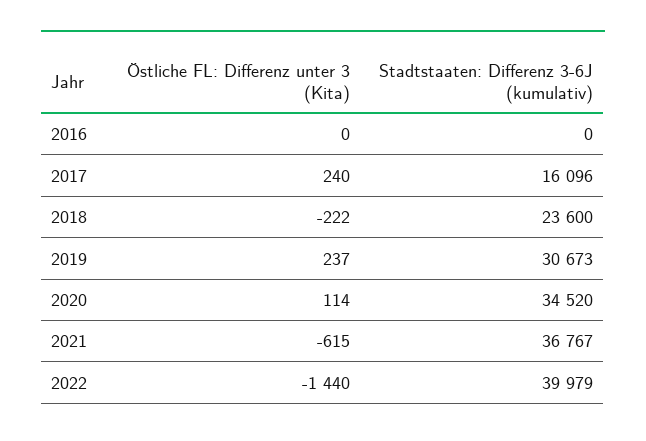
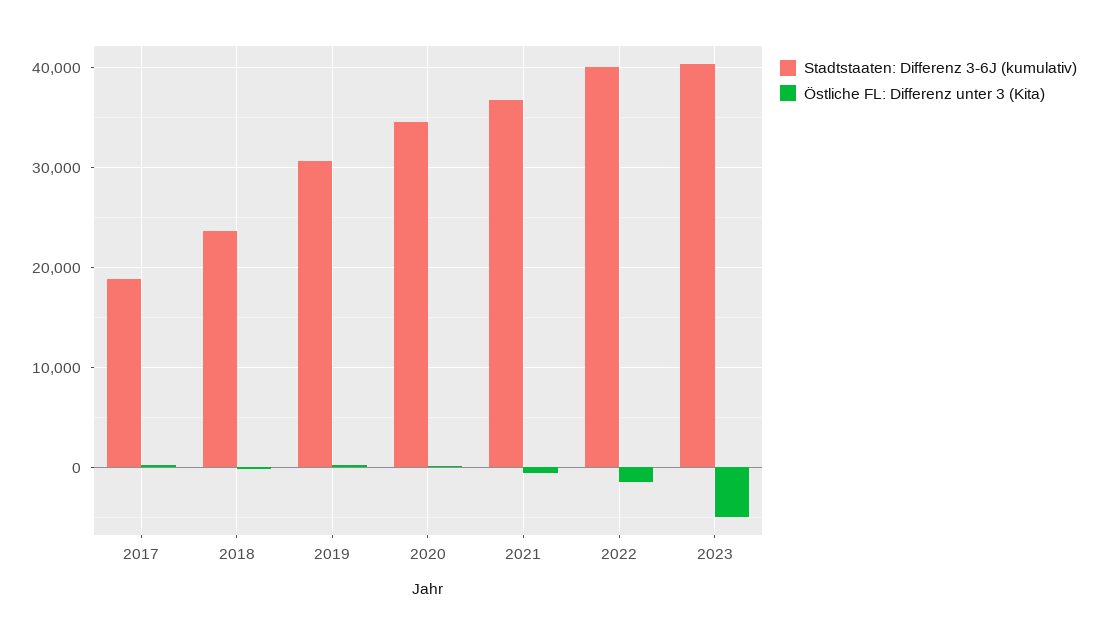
Östliche FL: Differenz unter 3 (Kita), 2016: 0 -> none
Stadtstaaten: Differenz 3-6J (kumulativ), 2016: 0 -> none
Stadtstaaten: Differenz 3-6J (kumulativ), 2017: 16096 -> 19000
Stadtstaaten: Differenz 3-6J (kumulativ), 2023: none -> 40000
Östliche FL: Differenz unter 3 (Kita), 2023: none -> -5000

